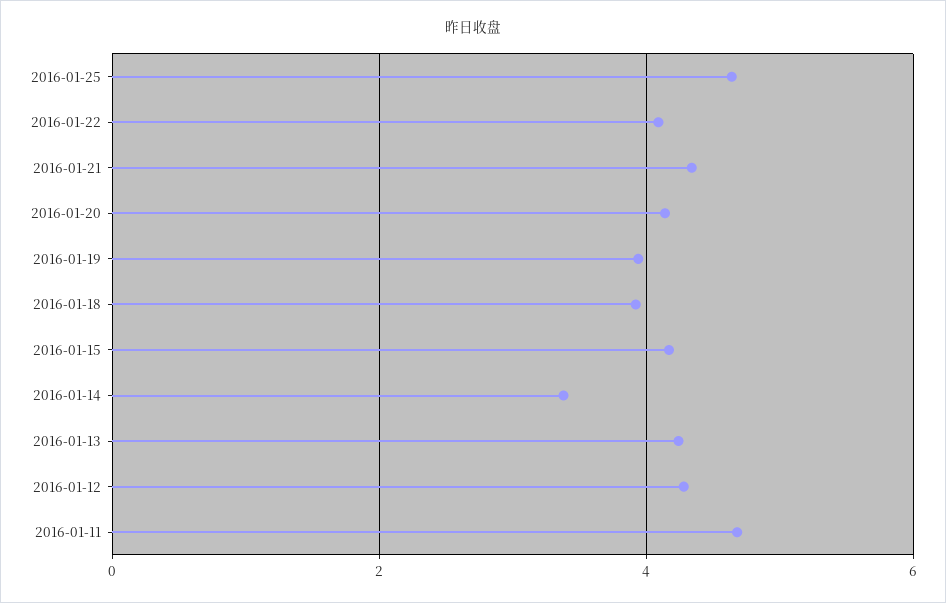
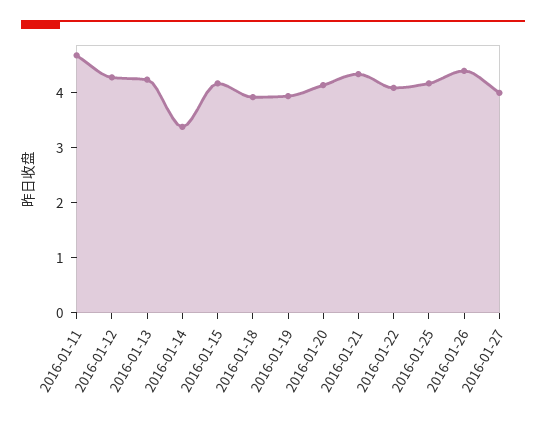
2016-01-25: 4.6 -> 4.2
2016-01-26: none -> 4.4
2016-01-27: none -> 4

